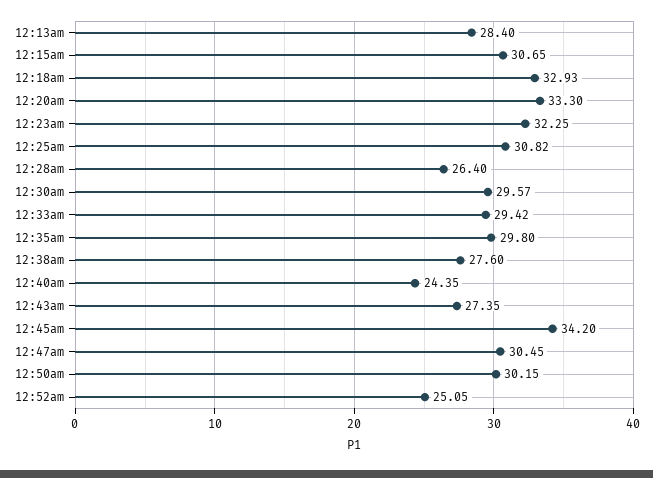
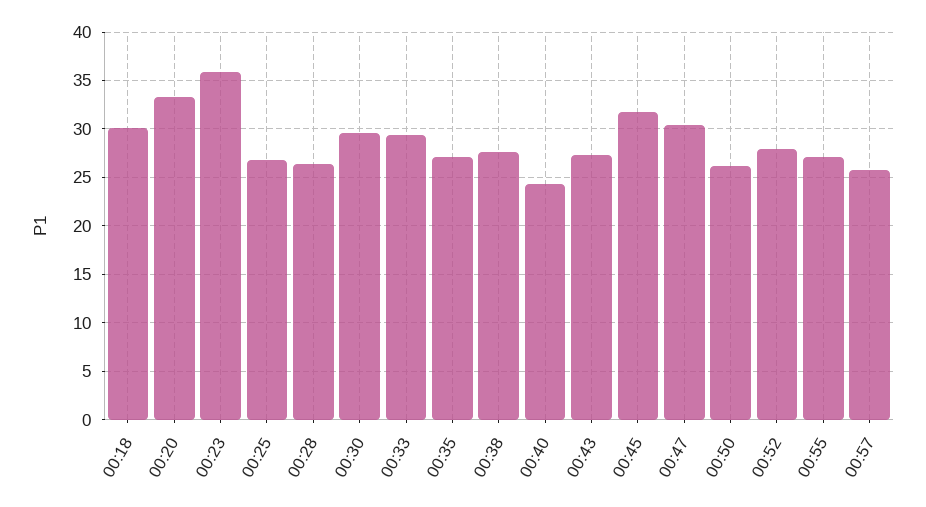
12:13am: 28.4 -> none
12:15am: 30.65 -> none
12:18am: 32.93 -> 30
12:23am: 32.25 -> 36
12:25am: 30.82 -> 27
12:35am: 29.8 -> 27
12:45am: 34.2 -> 32
12:50am: 30.15 -> 26
12:52am: 25.05 -> 28
00:55: none -> 27
00:57: none -> 26

